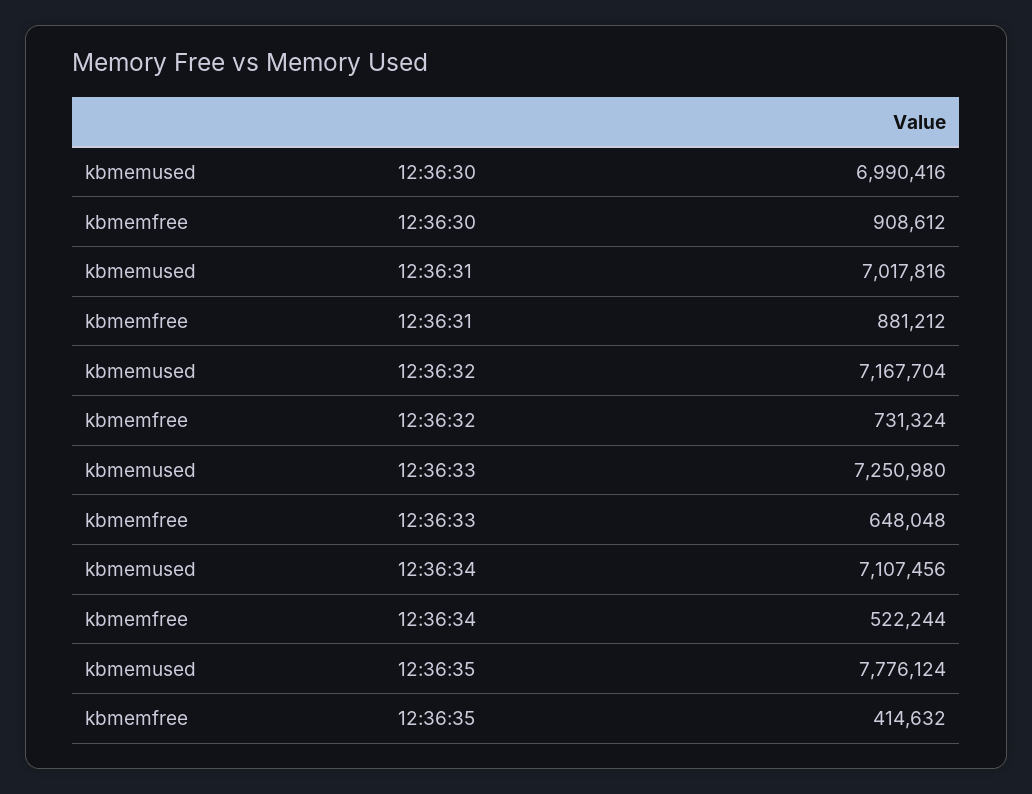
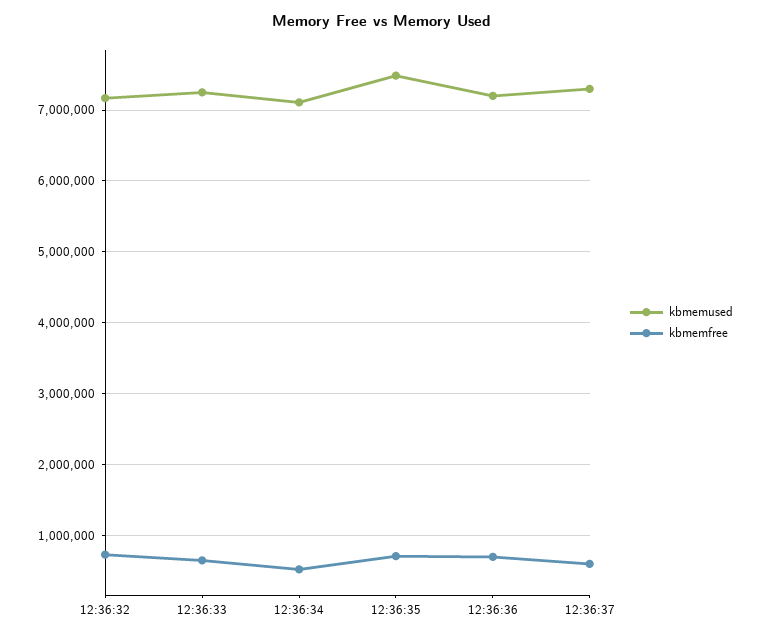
kbmemused, 12:36:30: 6990416 -> none
kbmemfree, 12:36:30: 908612 -> none
kbmemused, 12:36:31: 7017816 -> none
kbmemfree, 12:36:31: 881212 -> none
kbmemused, 12:36:35: 7776124 -> 7500000
kbmemfree, 12:36:35: 414632 -> 700000
kbmemused, 12:36:36: none -> 7200000
kbmemfree, 12:36:36: none -> 700000
kbmemused, 12:36:37: none -> 7300000
kbmemfree, 12:36:37: none -> 600000

